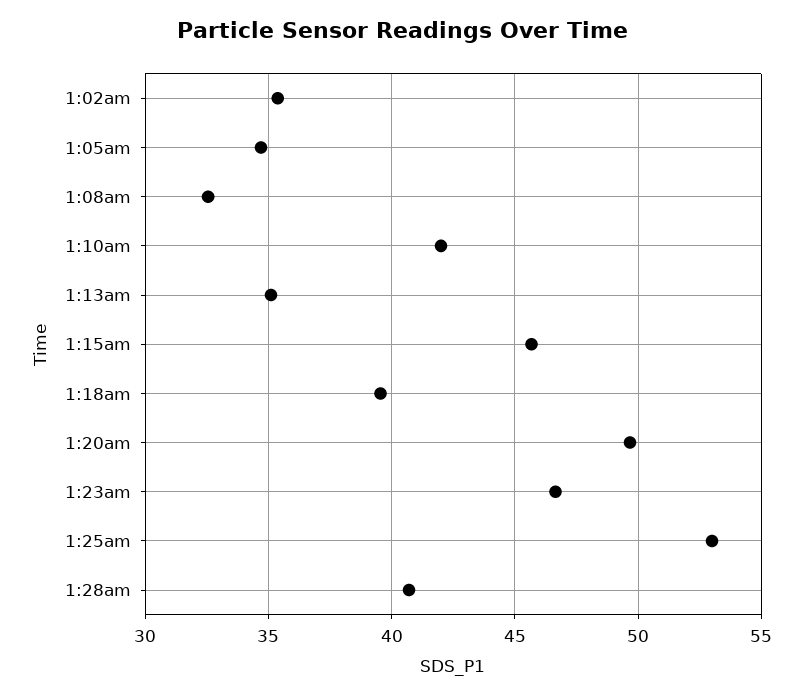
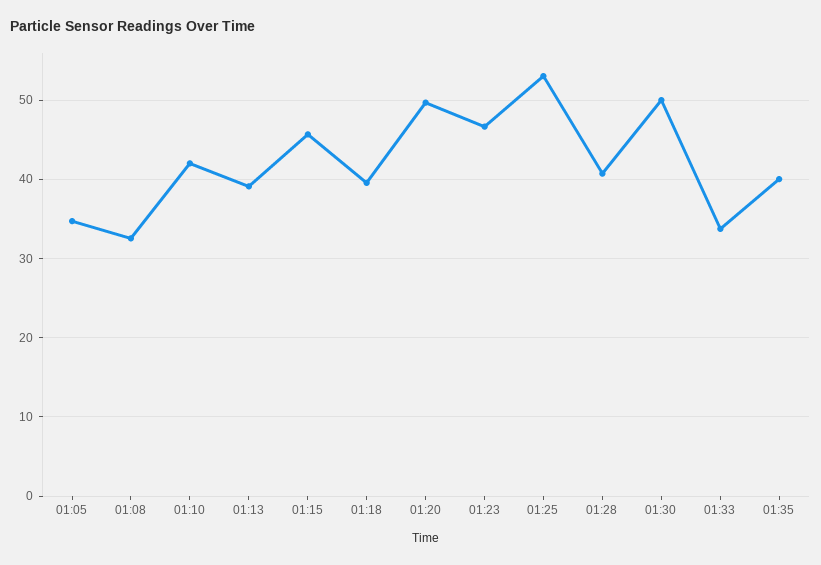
1:02am: 35.5 -> none
1:13am: 35 -> 39
01:30: none -> 50
01:33: none -> 34
01:35: none -> 40

